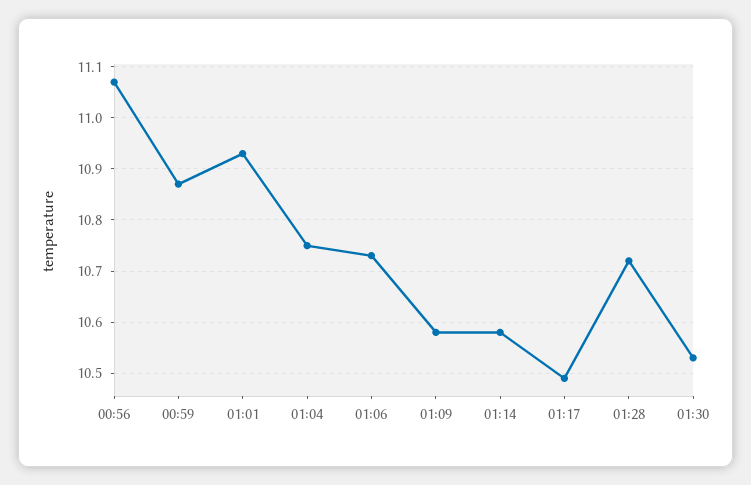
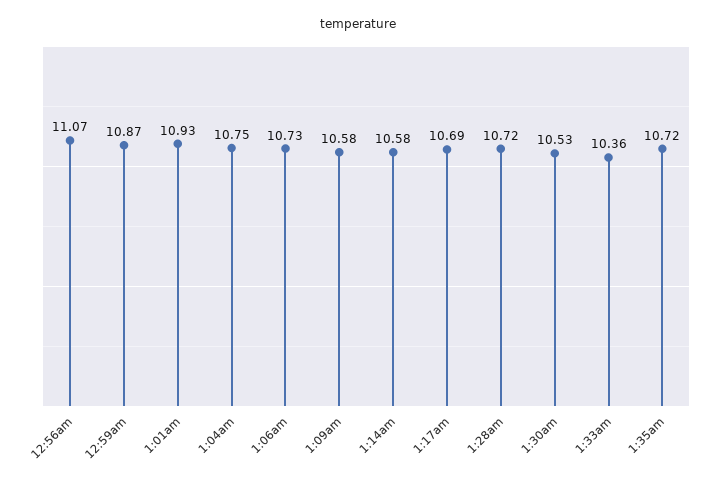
01:17: 10.5 -> 10.69
1:33am: none -> 10.36
1:35am: none -> 10.72

